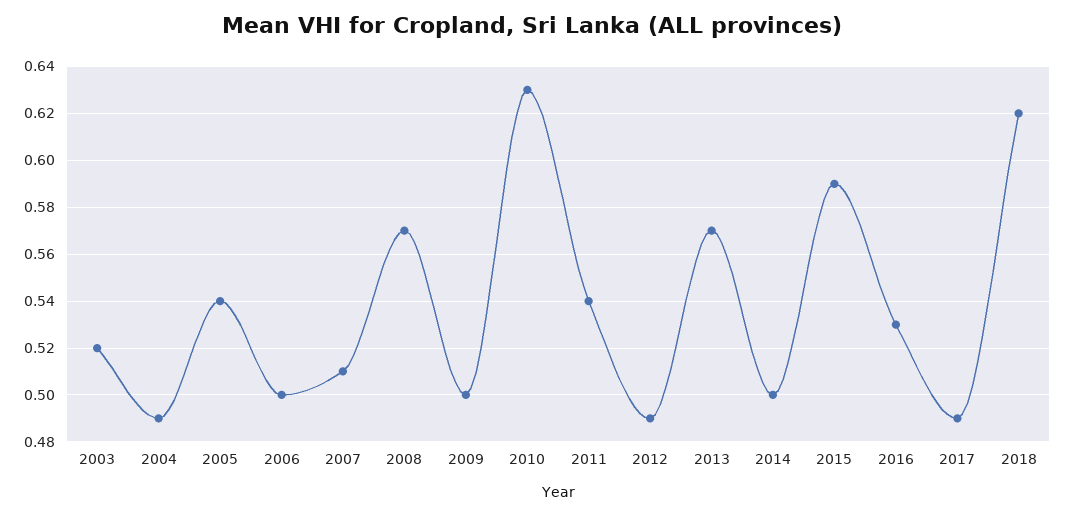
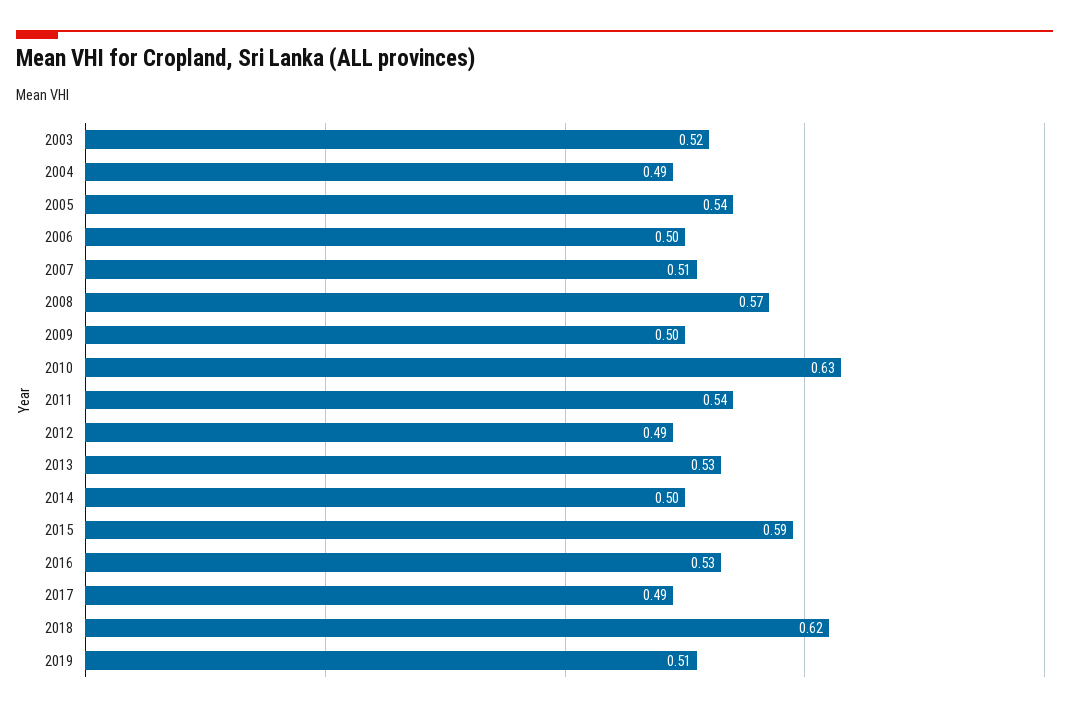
2013: 0.57 -> 0.53
2019: none -> 0.51

